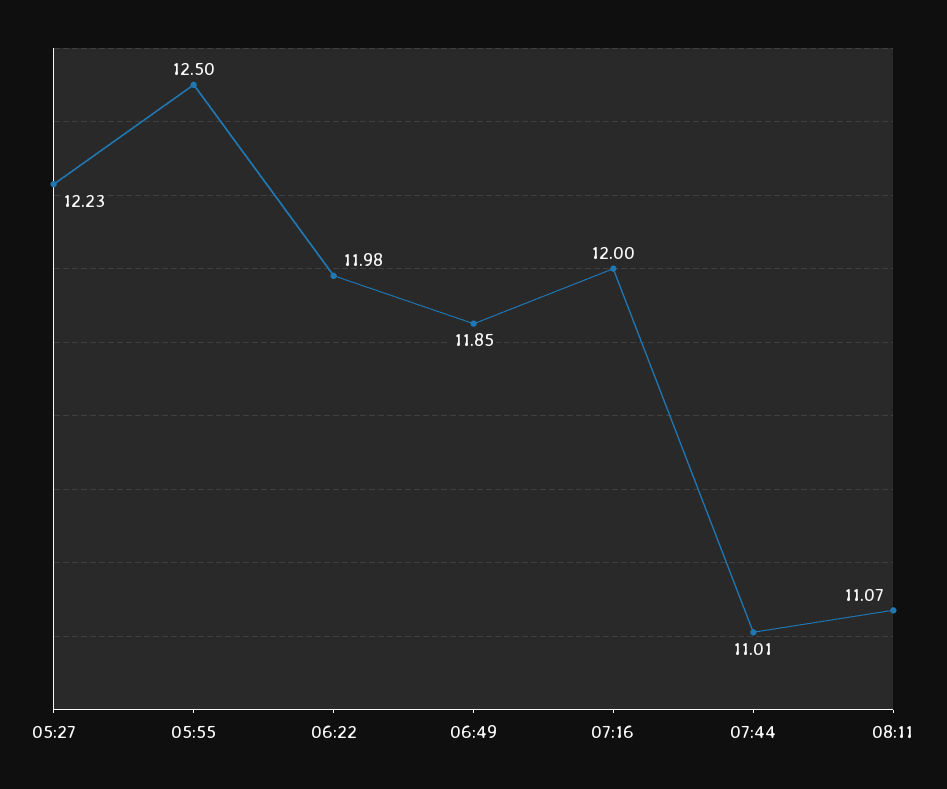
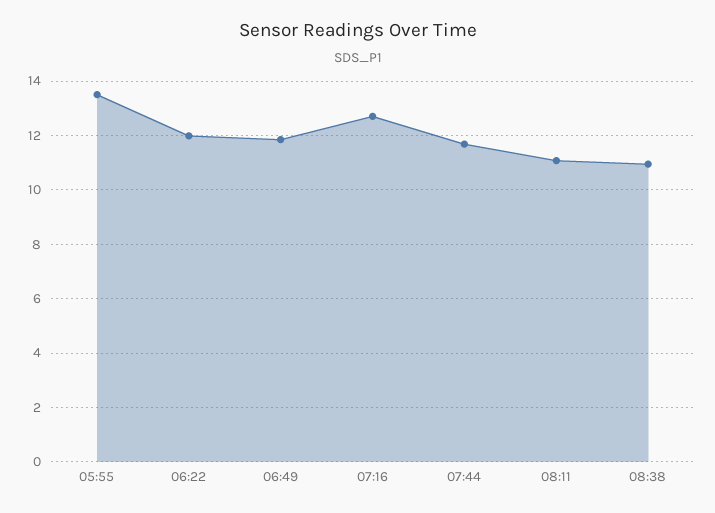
05:27: 12.23 -> none
05:55: 12.5 -> 13.5
07:16: 12 -> 12.75
07:44: 11.01 -> 11.75
08:38: none -> 11

